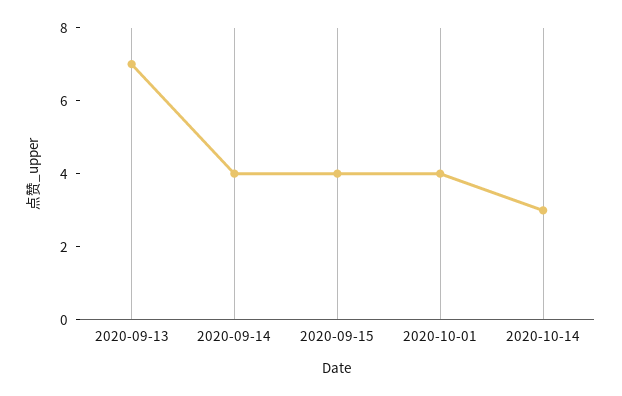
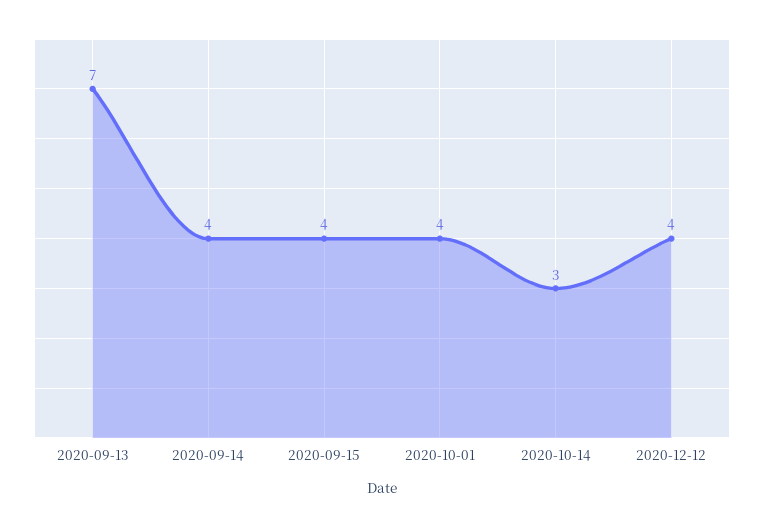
2020-12-12: none -> 4

